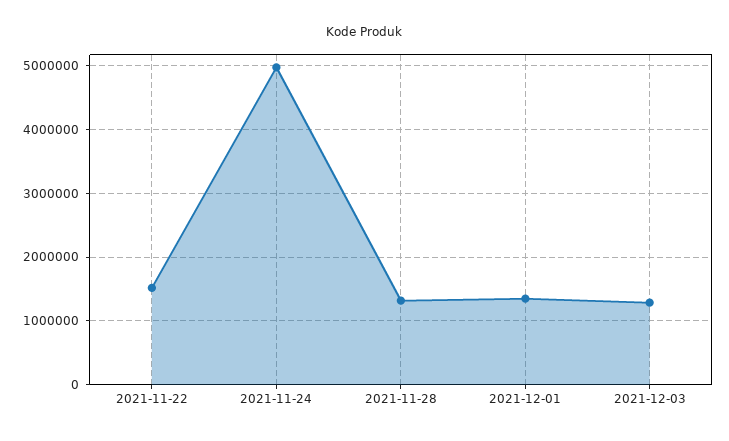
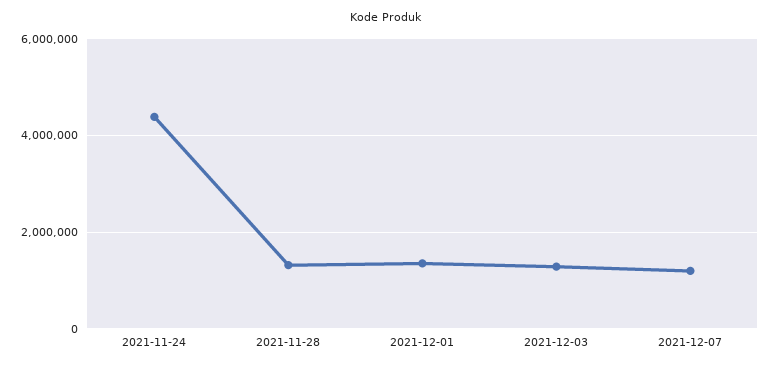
2021-11-22: 1500000 -> none
2021-11-24: 5000000 -> 4400000
2021-12-07: none -> 1200000

